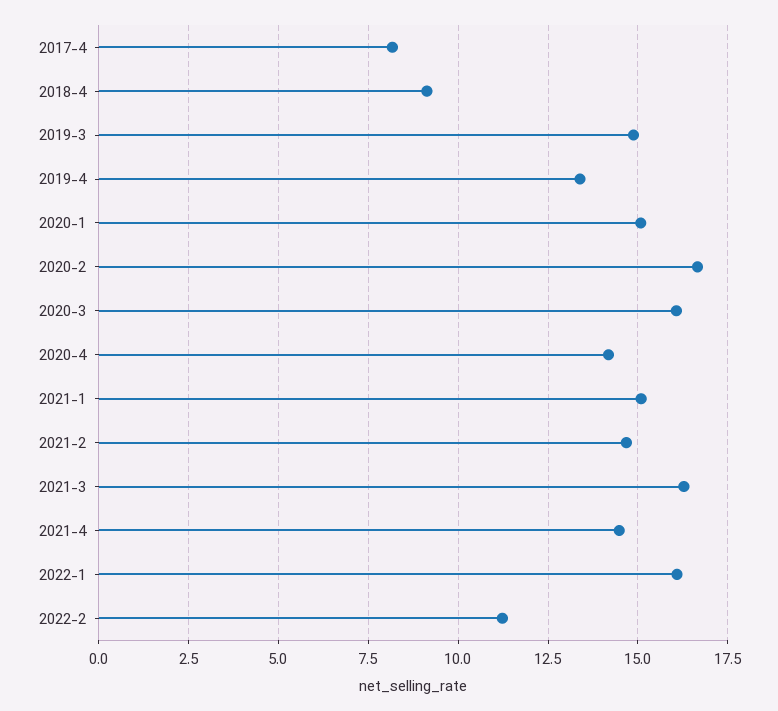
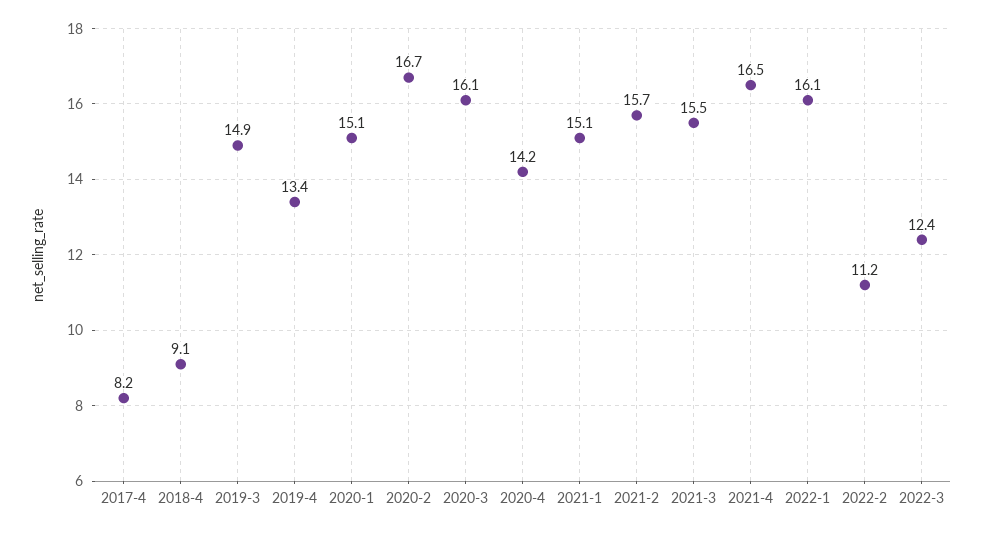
2021-2: 14.75 -> 15.7
2021-3: 16.25 -> 15.5
2021-4: 14.5 -> 16.5
2022-3: none -> 12.4

